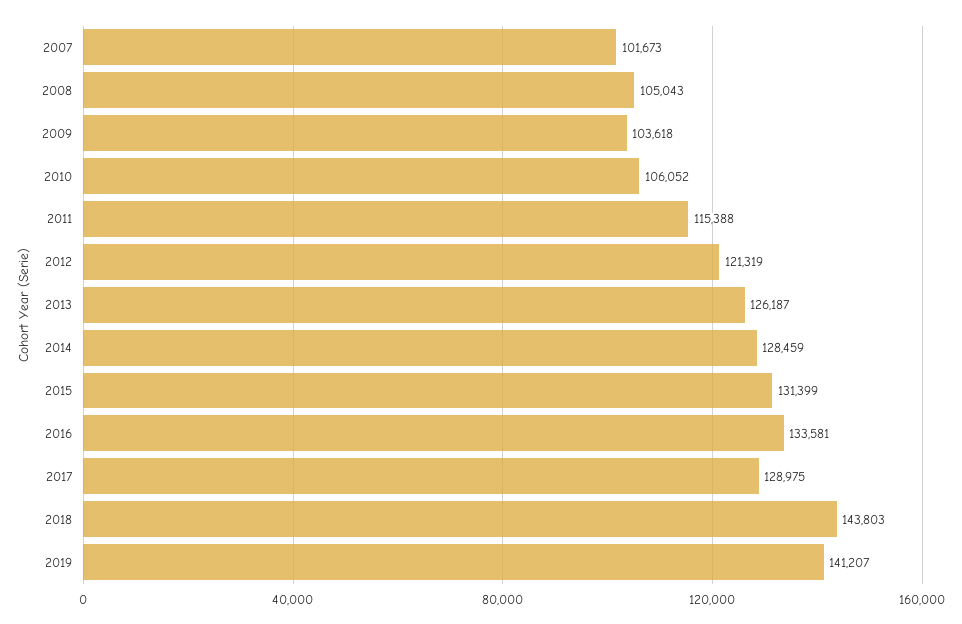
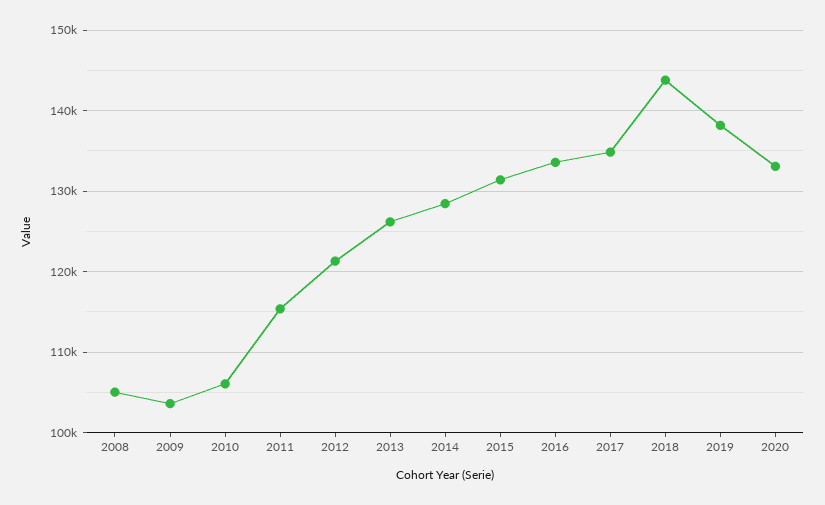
2007: 101673 -> none
2017: 128975 -> 135000
2019: 141207 -> 138000
2020: none -> 133000

